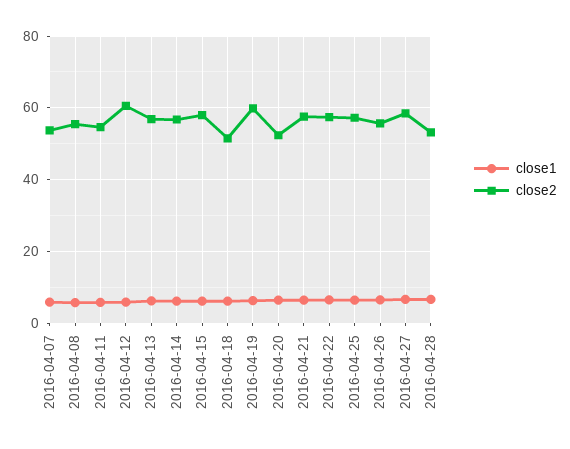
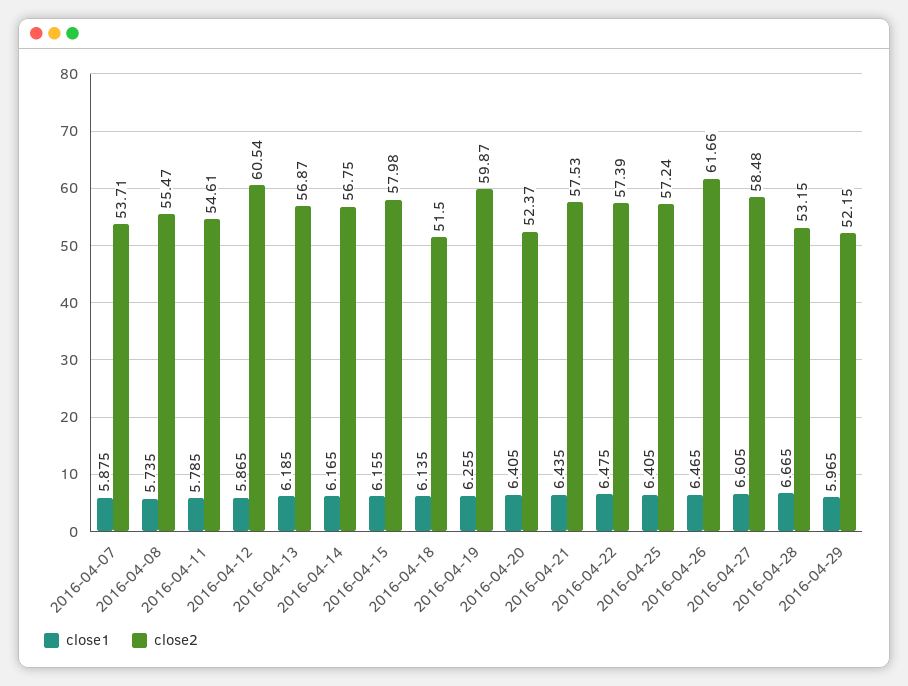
close2, 2016-04-26: 56 -> 61.66
close1, 2016-04-29: none -> 5.965
close2, 2016-04-29: none -> 52.15

